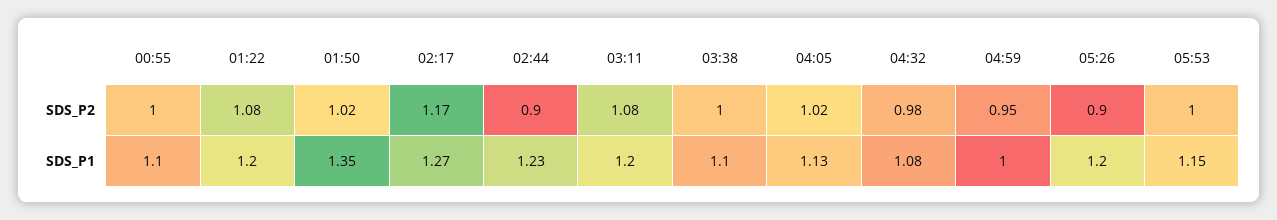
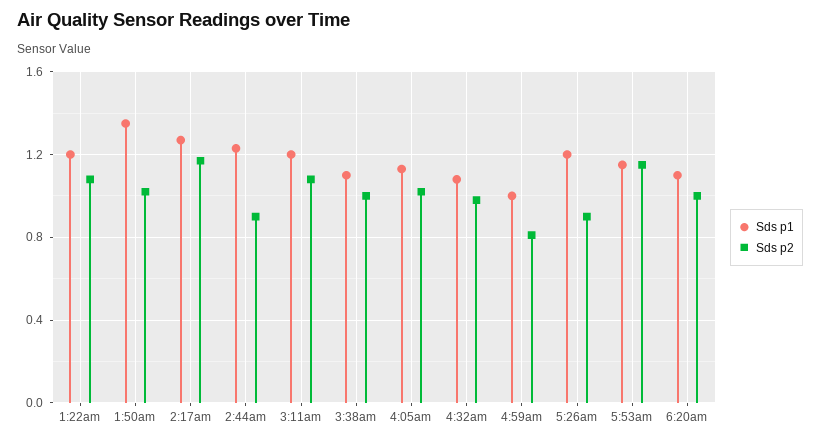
SDS_P2, 00:55: 1 -> none
SDS_P2, 04:59: 0.95 -> 0.8
SDS_P2, 05:53: 1 -> 1.15
SDS_P1, 00:55: 1.1 -> none
SDS_P1, 6:20am: none -> 1.1
SDS_P2, 6:20am: none -> 1

